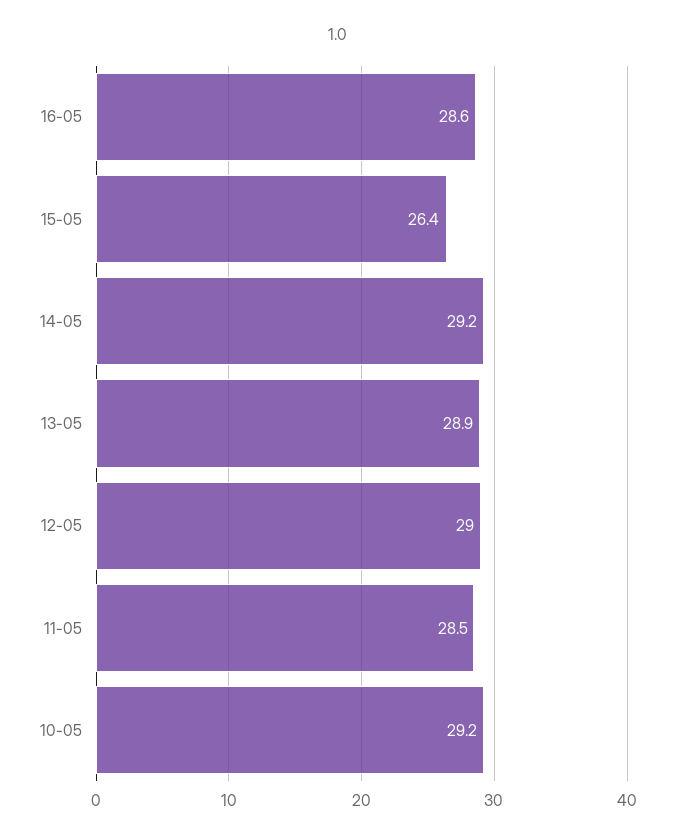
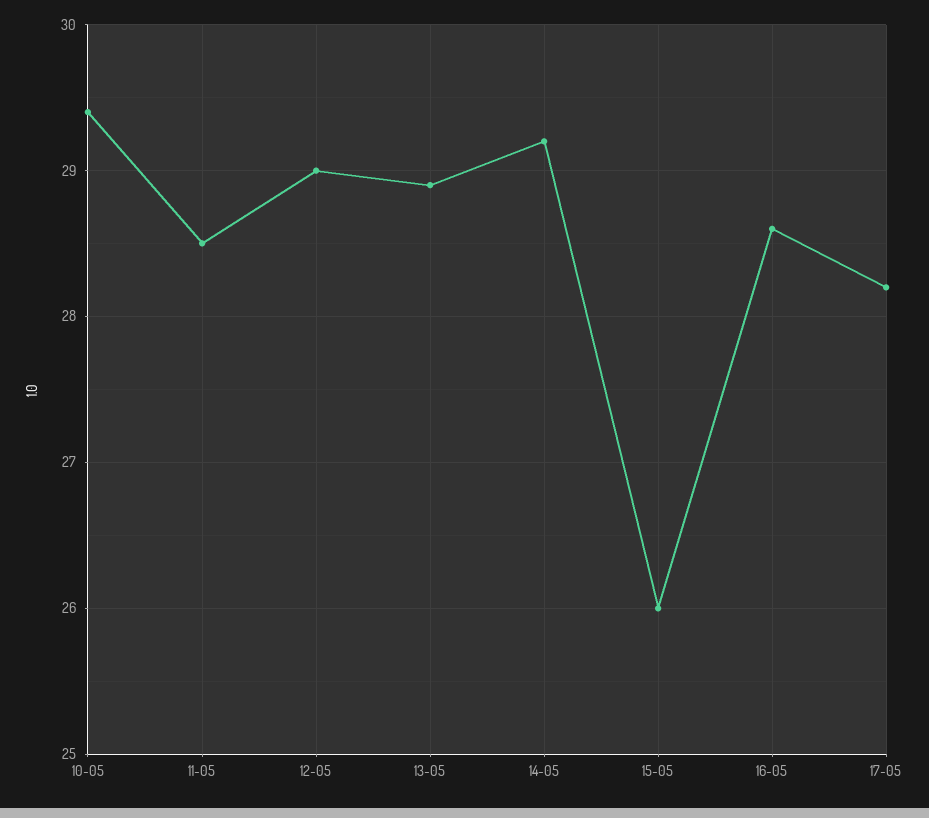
15-05: 26.4 -> 26
10-05: 29.2 -> 29.4
17-05: none -> 28.2

